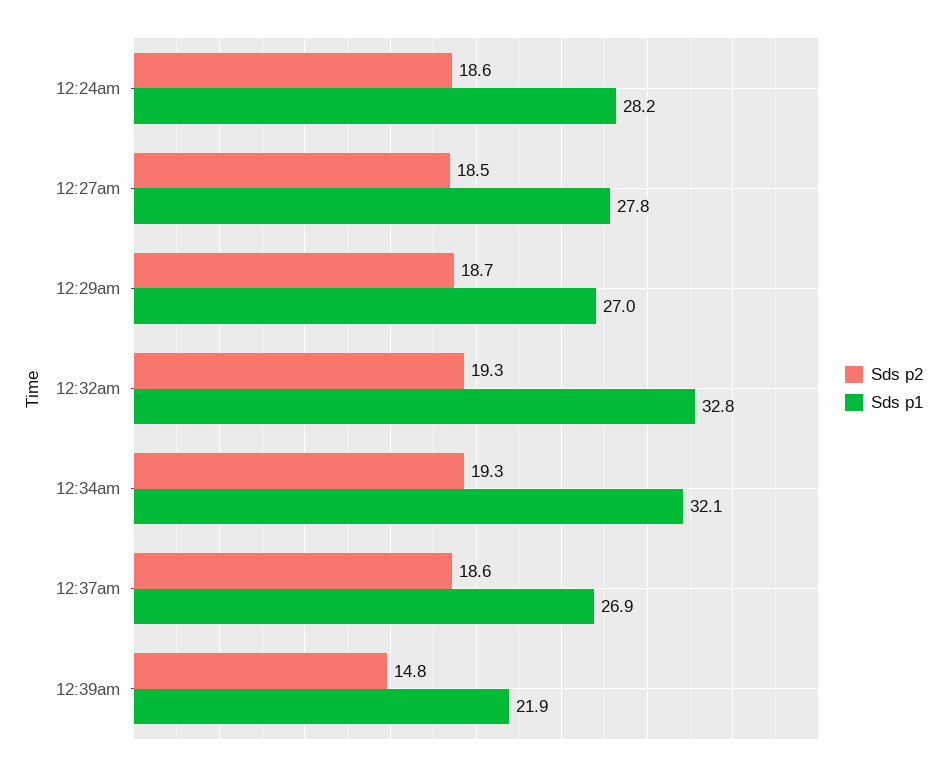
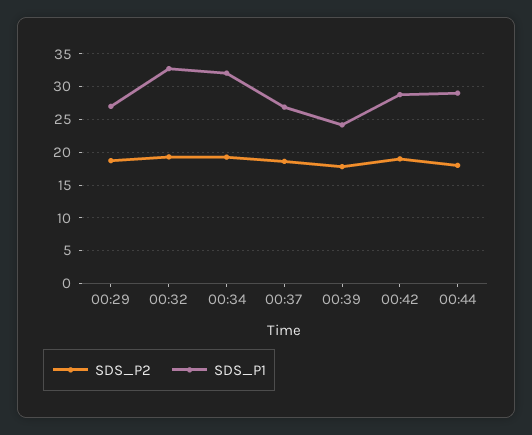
Sds p2, 12:24am: 18.6 -> none
Sds p1, 12:24am: 28.2 -> none
Sds p2, 12:27am: 18.5 -> none
Sds p1, 12:27am: 27.8 -> none
Sds p2, 12:39am: 14.8 -> 18
Sds p1, 12:39am: 21.9 -> 24
Sds p2, 00:42: none -> 19
Sds p1, 00:42: none -> 29
Sds p2, 00:44: none -> 18
Sds p1, 00:44: none -> 29

